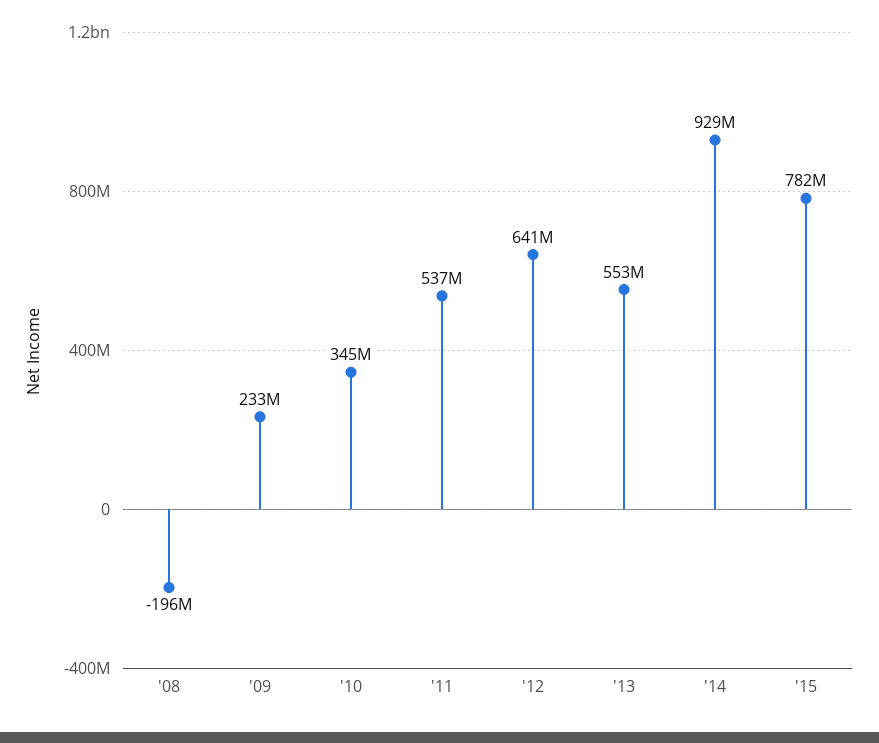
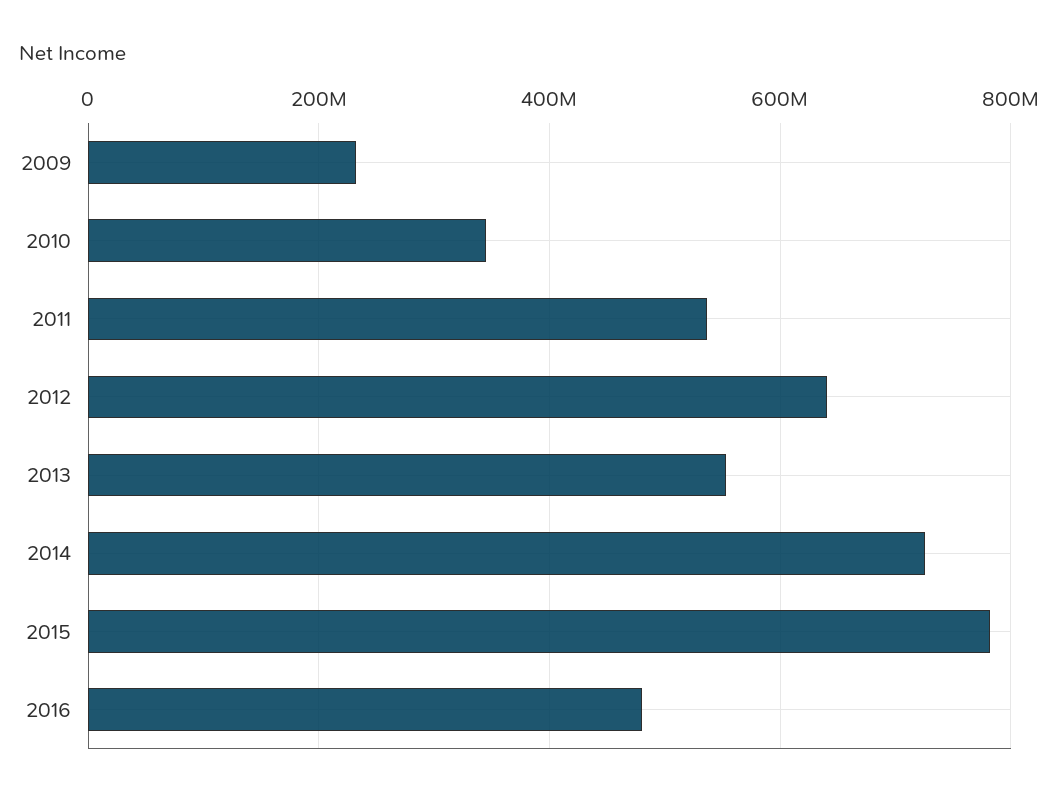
'08: -196000000 -> none
'14: 929000000 -> 720000000
2016: none -> 480000000

